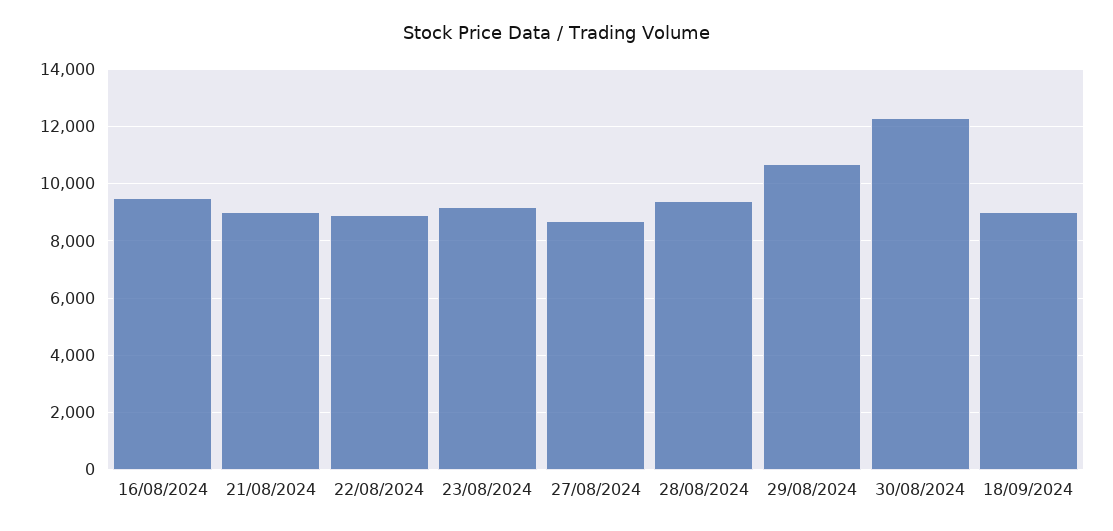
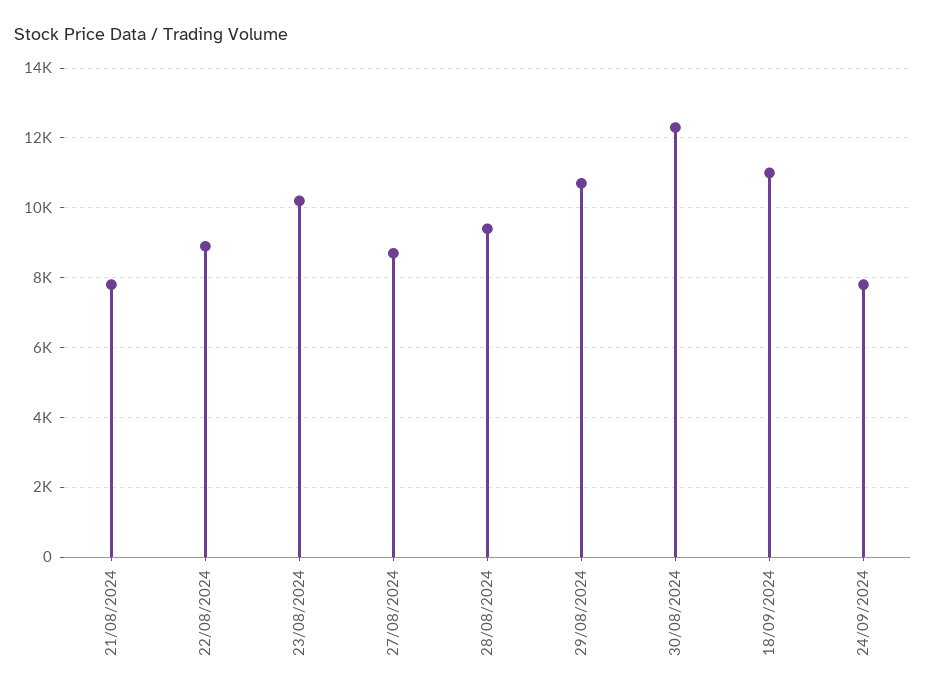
16/08/2024: 9500 -> none
21/08/2024: 9000 -> 7800
23/08/2024: 9250 -> 10200
18/09/2024: 9000 -> 11000
24/09/2024: none -> 7800

